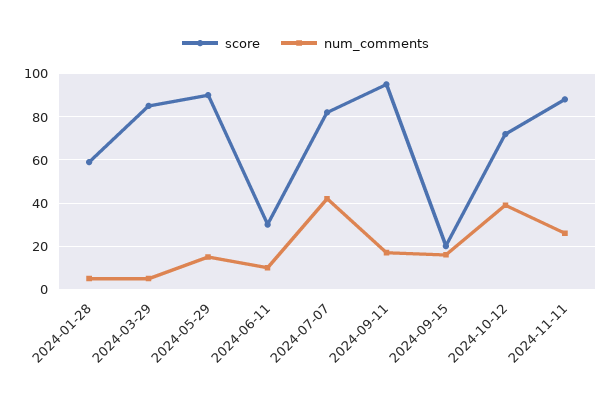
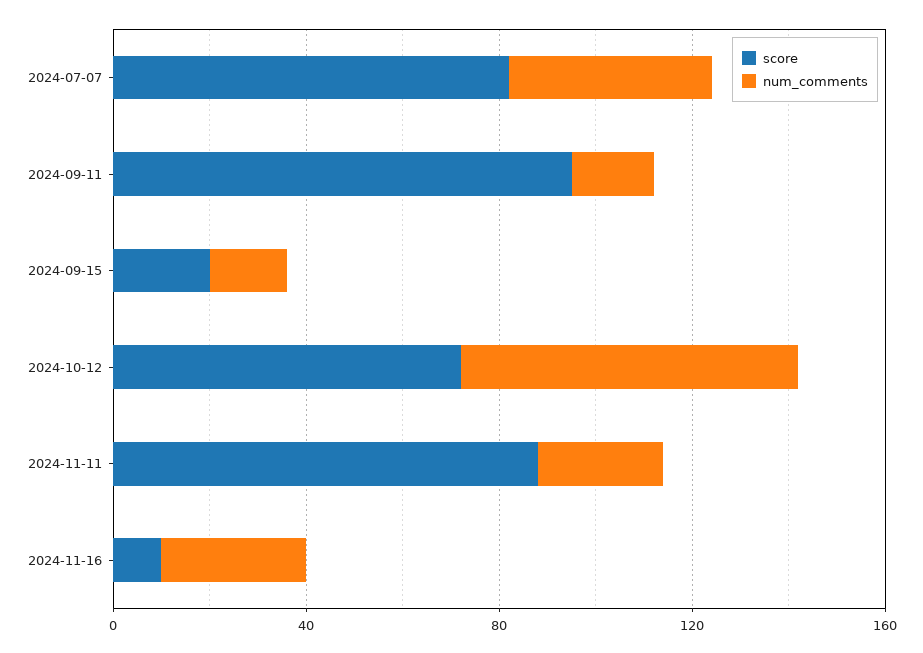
score, 2024-01-28: 60 -> none
num_comments, 2024-01-28: 5 -> none
score, 2024-03-29: 85 -> none
num_comments, 2024-03-29: 5 -> none
score, 2024-05-29: 90 -> none
num_comments, 2024-05-29: 15 -> none
score, 2024-06-11: 30 -> none
num_comments, 2024-06-11: 10 -> none
num_comments, 2024-10-12: 40 -> 70
score, 2024-11-16: none -> 10
num_comments, 2024-11-16: none -> 30

